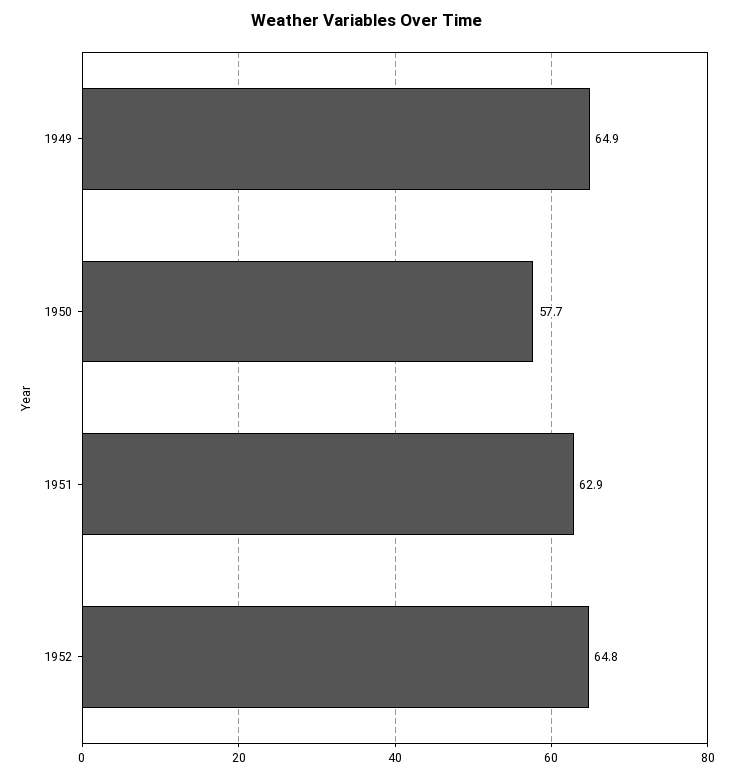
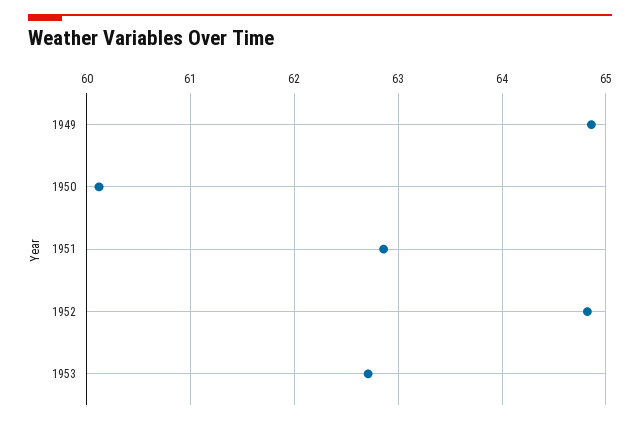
1950: 57.7 -> 60.1
1953: none -> 62.7

